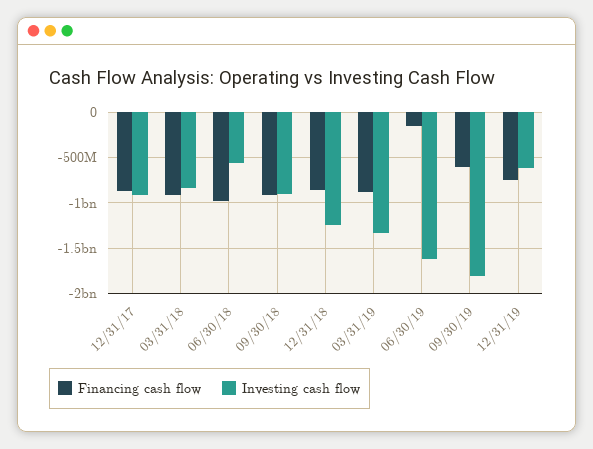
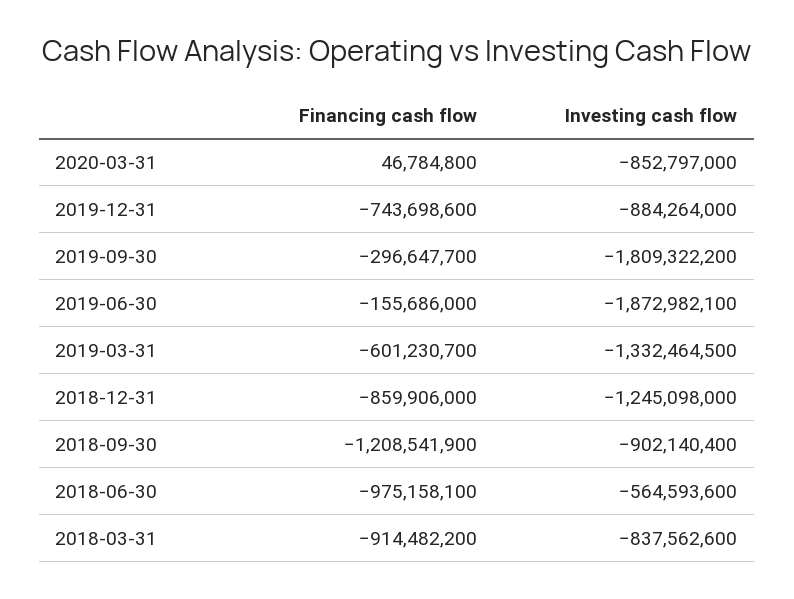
Financing cash flow, 12/31/17: -900000000 -> none
Investing cash flow, 12/31/17: -900000000 -> none
Financing cash flow, 09/30/18: -900000000 -> -1208541900
Financing cash flow, 03/31/19: -900000000 -> -601230700
Investing cash flow, 06/30/19: -1600000000 -> -1872982100
Financing cash flow, 09/30/19: -600000000 -> -296647700
Investing cash flow, 12/31/19: -600000000 -> -884264000
Financing cash flow, 2020-03-31: none -> 46784800
Investing cash flow, 2020-03-31: none -> -852797000

